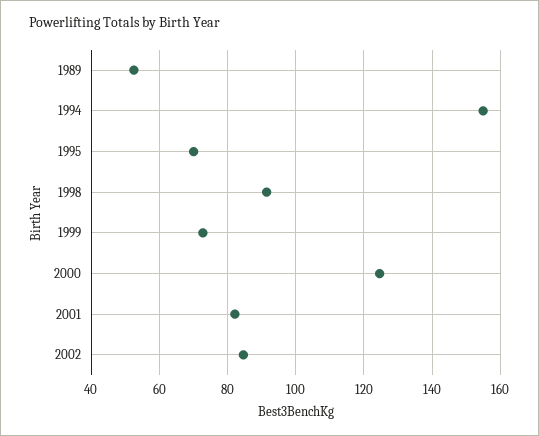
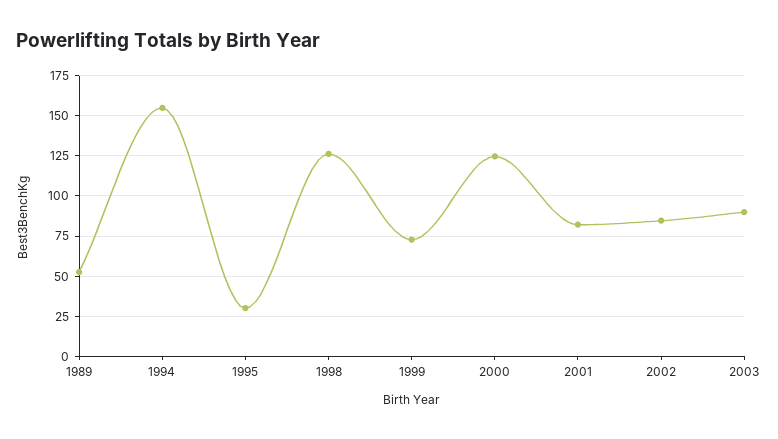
1995: 70 -> 30
1998: 92 -> 125
2003: none -> 90

